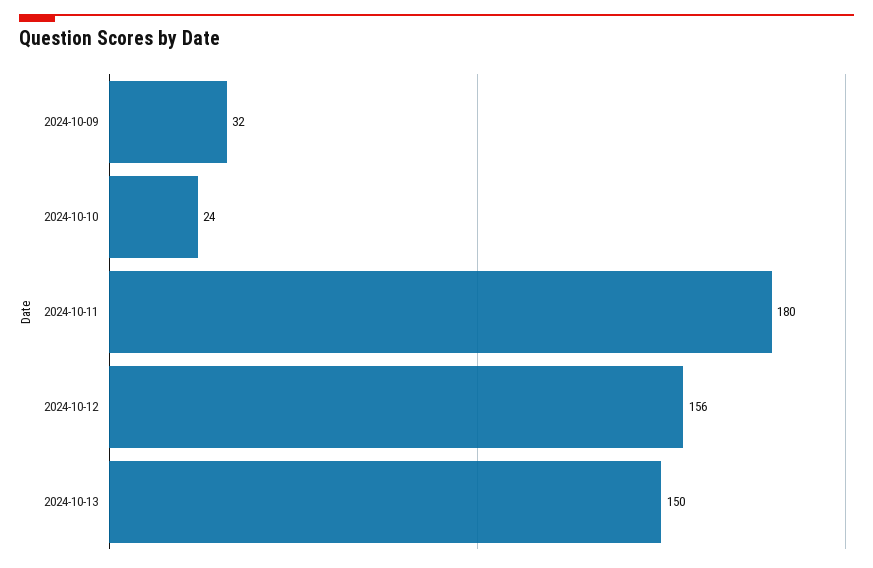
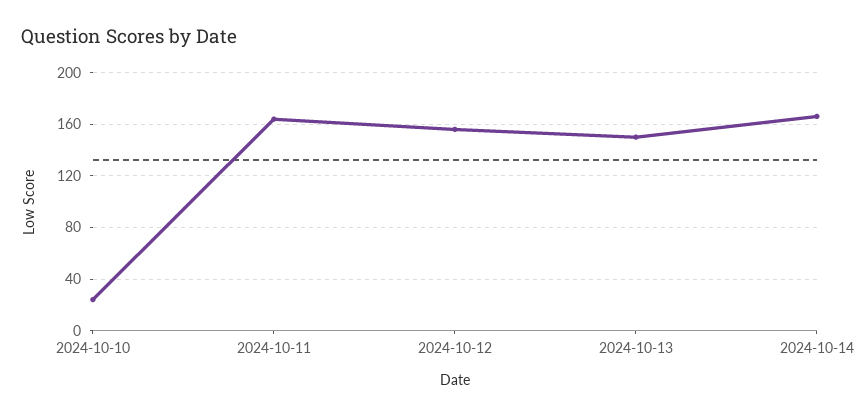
2024-10-09: 32 -> none
2024-10-11: 180 -> 165
2024-10-14: none -> 165

